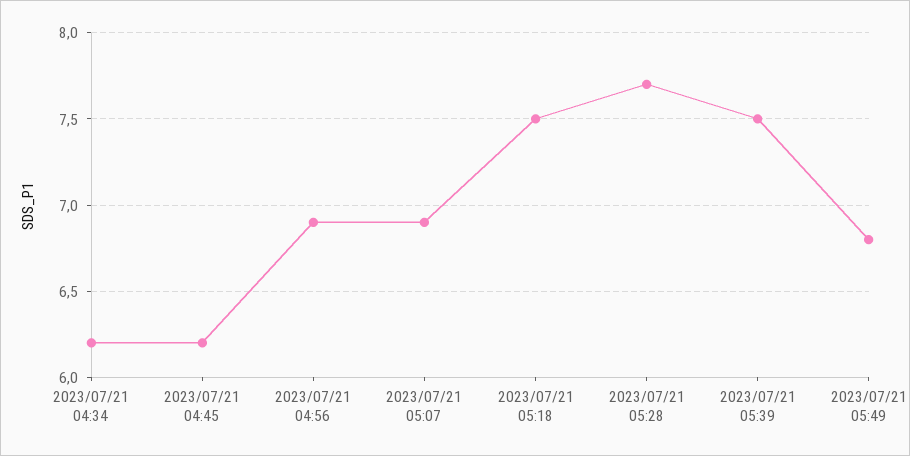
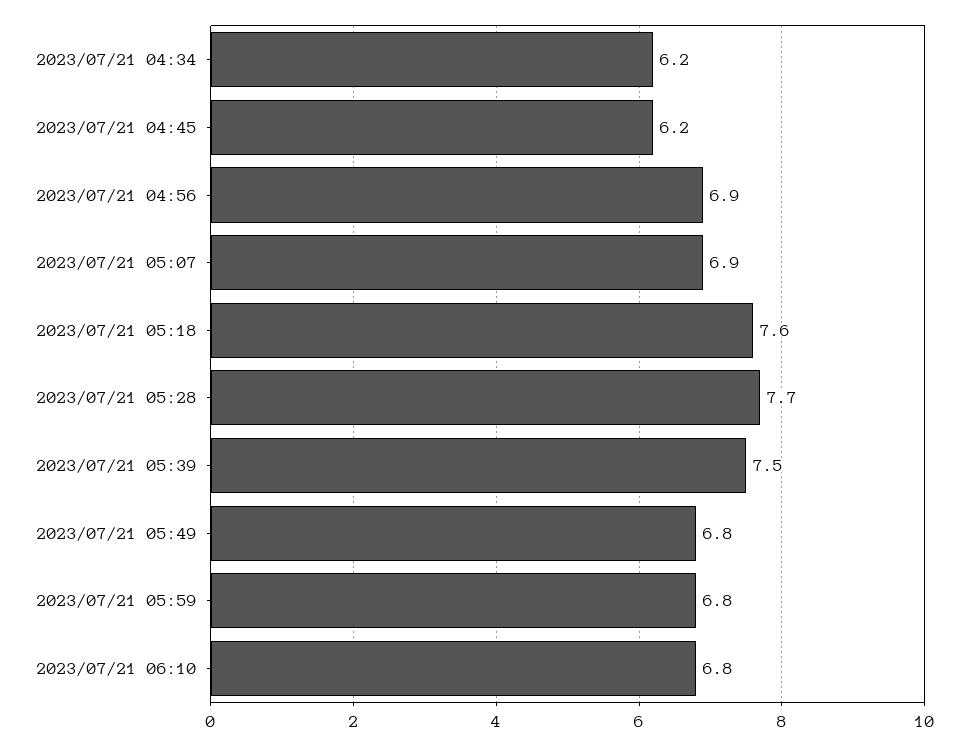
2023/07/21 05:18: 7.5 -> 7.6
2023/07/21 05:59: none -> 6.8
2023/07/21 06:10: none -> 6.8

